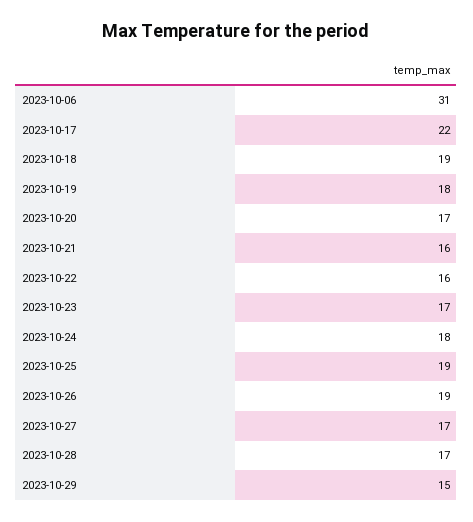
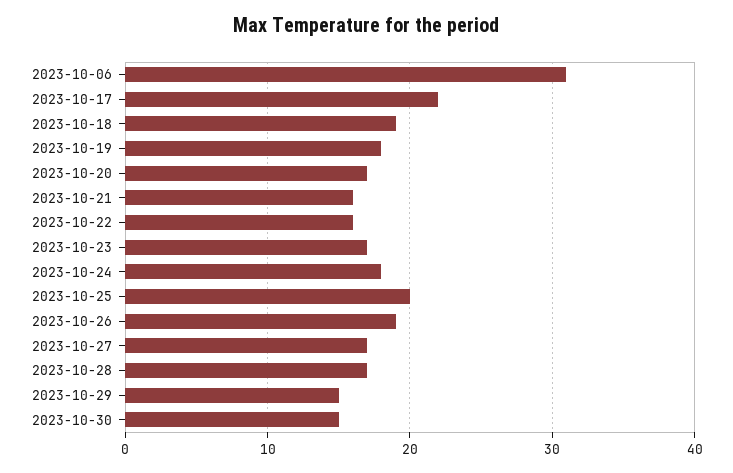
2023-10-25: 19 -> 20
2023-10-30: none -> 15

